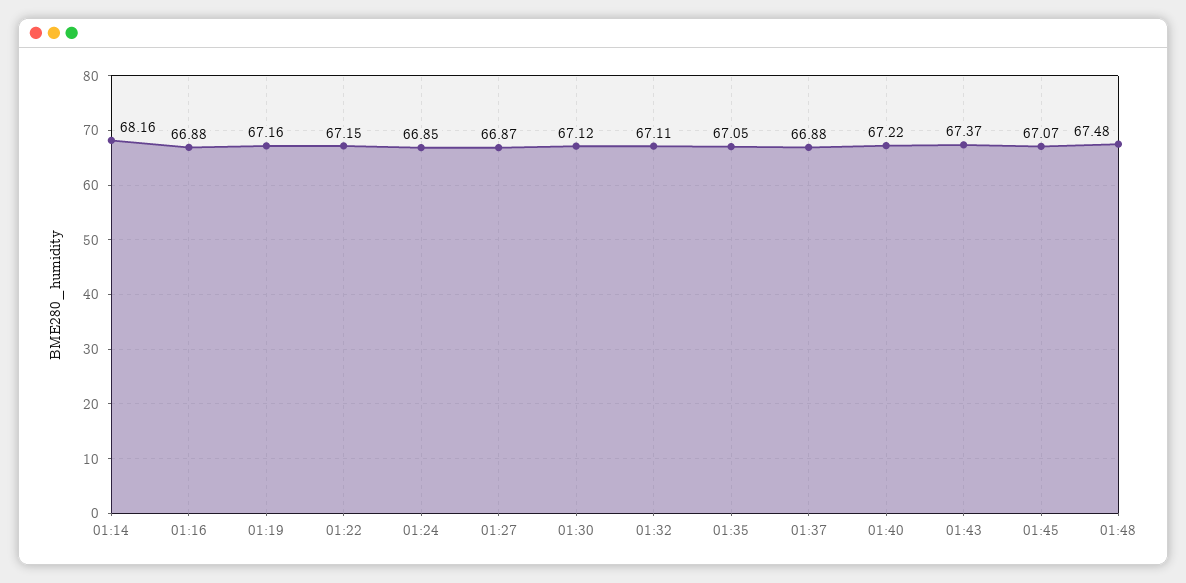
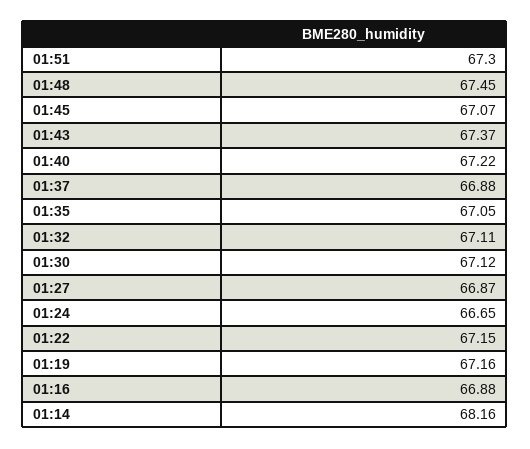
01:24: 66.85 -> 66.65
01:48: 67.48 -> 67.45
01:51: none -> 67.3

